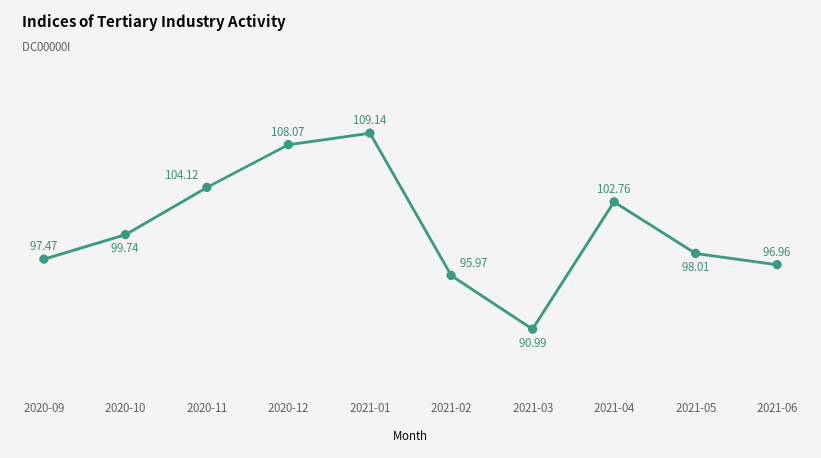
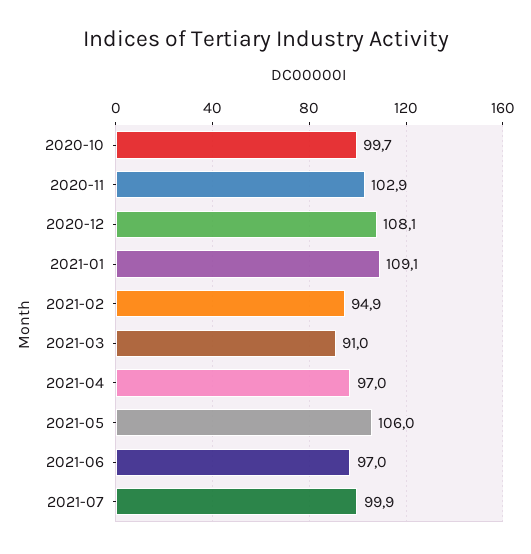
2020-09: 97.47 -> none
2020-11: 104.12 -> 102.9
2021-02: 95.97 -> 94.9
2021-04: 102.76 -> 97
2021-05: 98.01 -> 106
2021-07: none -> 99.9

